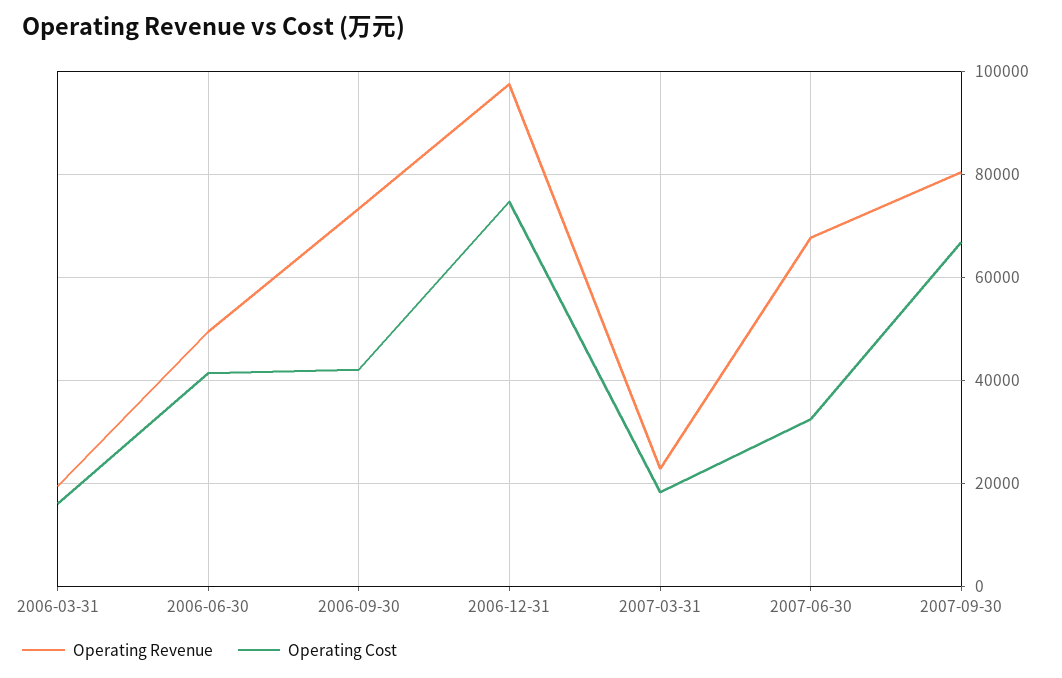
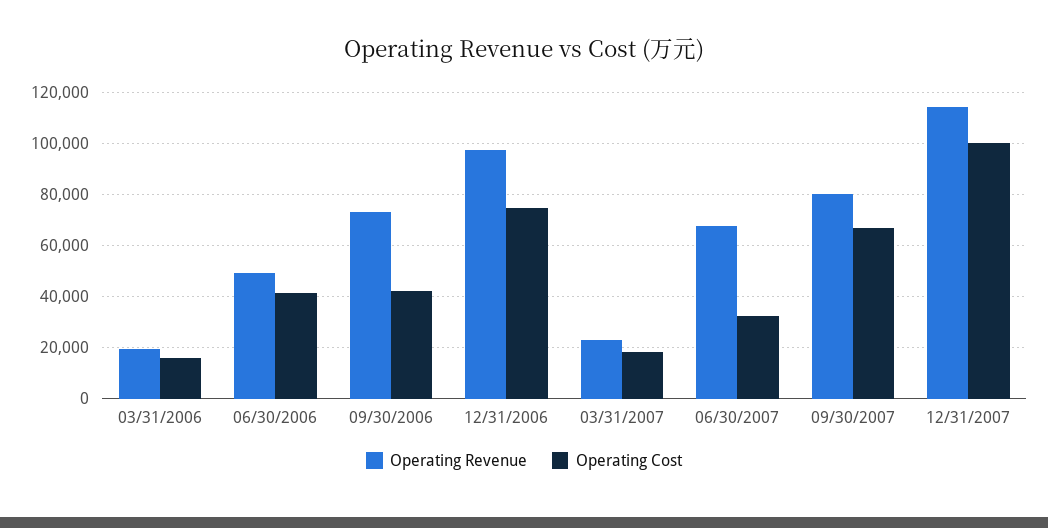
Operating Revenue, 12/31/2007: none -> 115000
Operating Cost, 12/31/2007: none -> 100000

